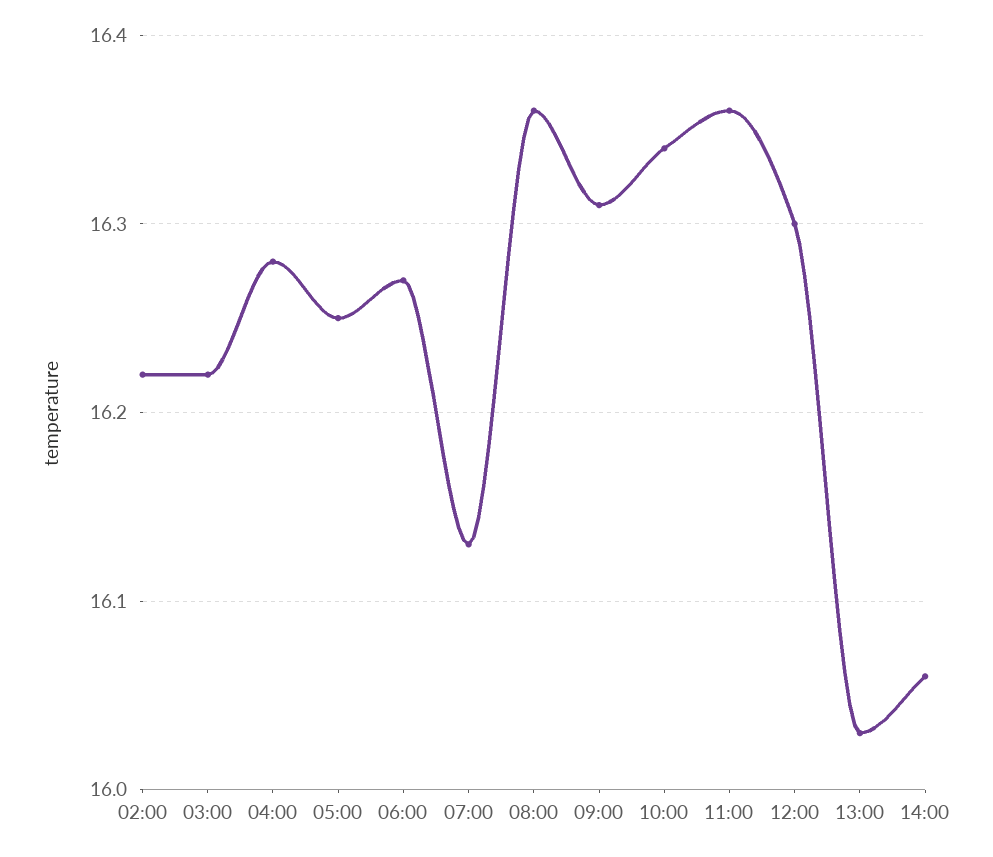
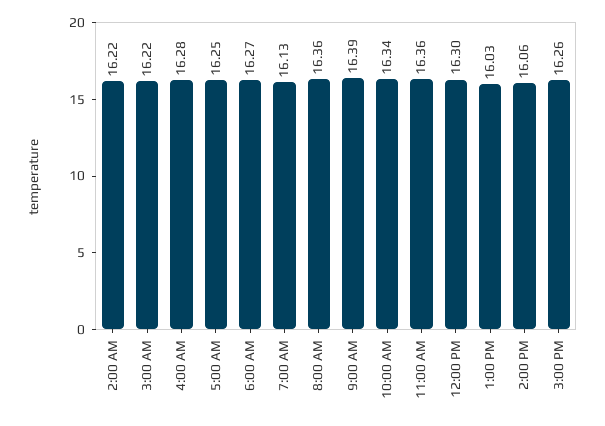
09:00: 16.31 -> 16.39
3:00 PM: none -> 16.26

